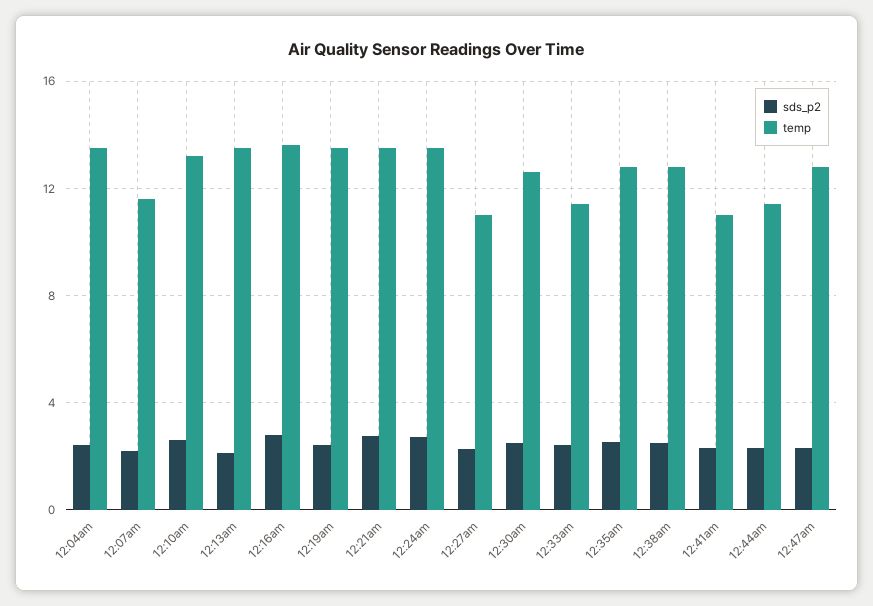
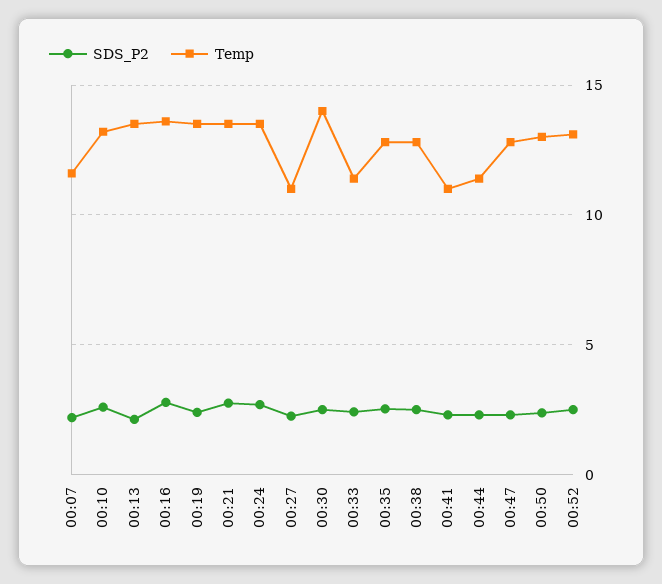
sds_p2, 12:04am: 2.5 -> none
temp, 12:04am: 13.5 -> none
temp, 12:30am: 12.5 -> 14
sds_p2, 00:50: none -> 2.5
temp, 00:50: none -> 13
sds_p2, 00:52: none -> 2.5
temp, 00:52: none -> 13

